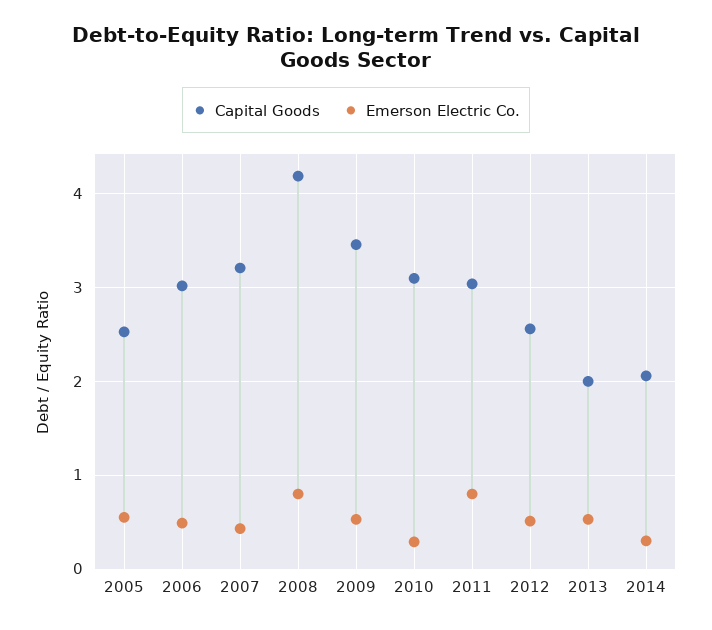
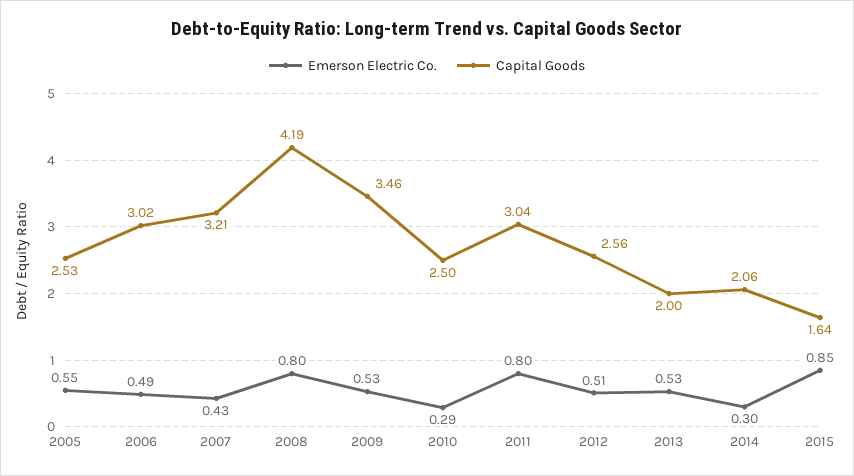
Capital Goods, 2010: 3.1 -> 2.5
Emerson Electric Co., 2015: none -> 0.85
Capital Goods, 2015: none -> 1.64

